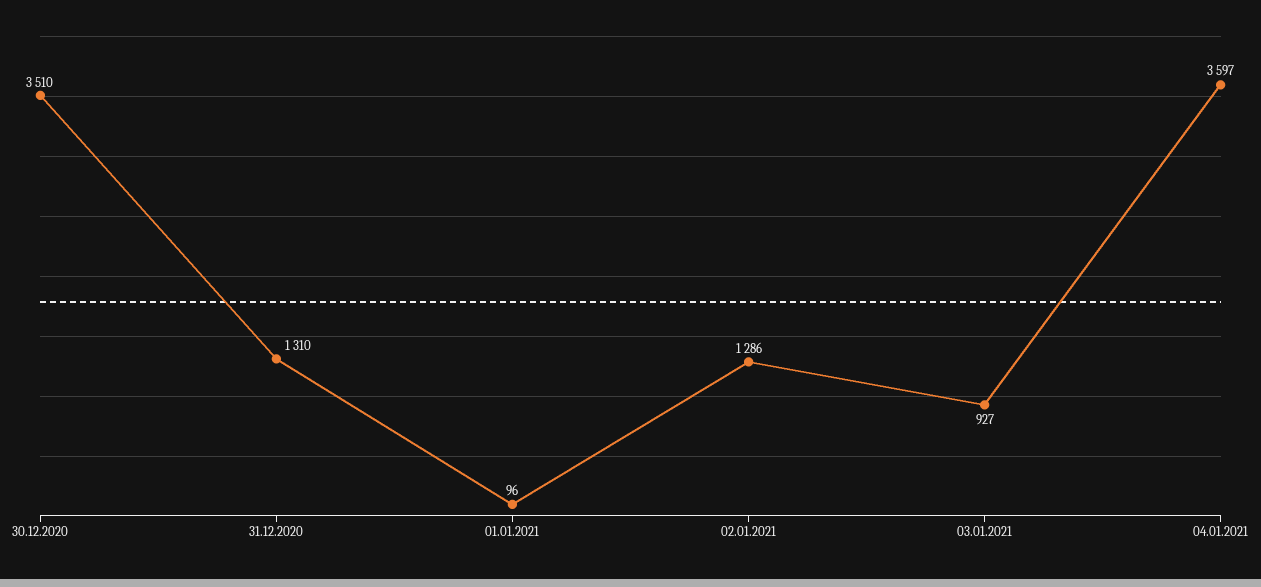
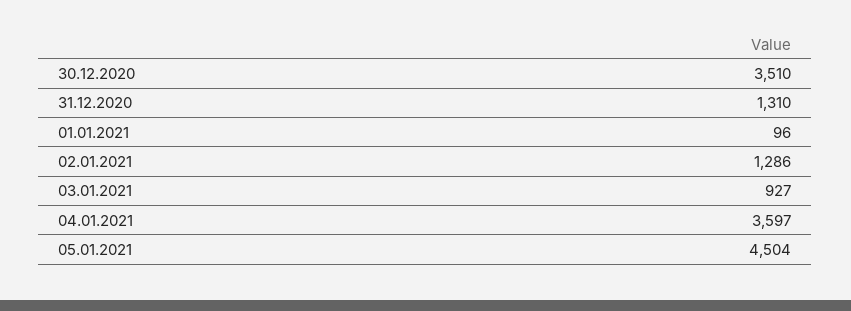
05.01.2021: none -> 4504

